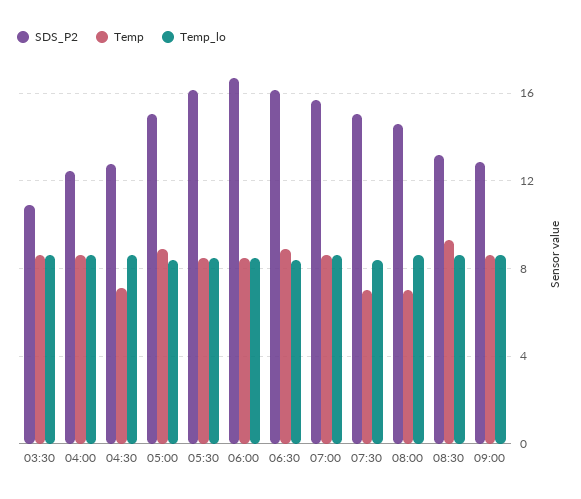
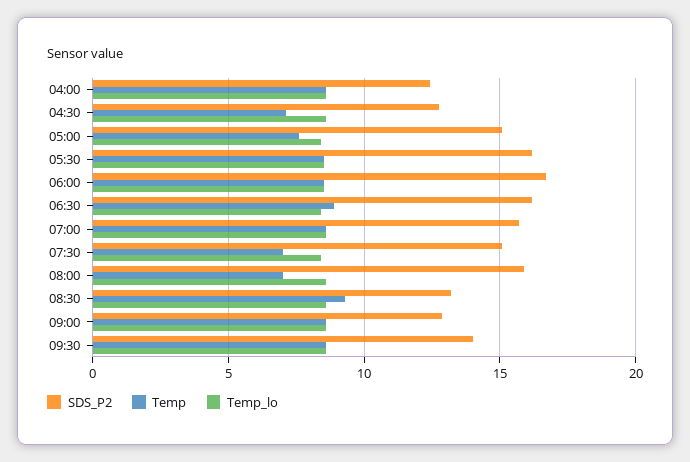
SDS_P2, 03:30: 11 -> none
Temp, 03:30: 8.5 -> none
Temp_lo, 03:30: 8.5 -> none
Temp, 05:00: 9 -> 7.5
SDS_P2, 08:00: 14.5 -> 16
SDS_P2, 09:30: none -> 14
Temp, 09:30: none -> 8.5
Temp_lo, 09:30: none -> 8.5

